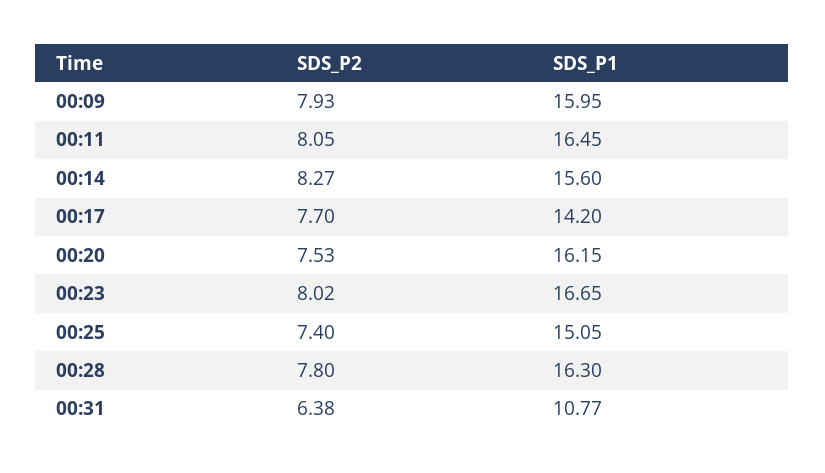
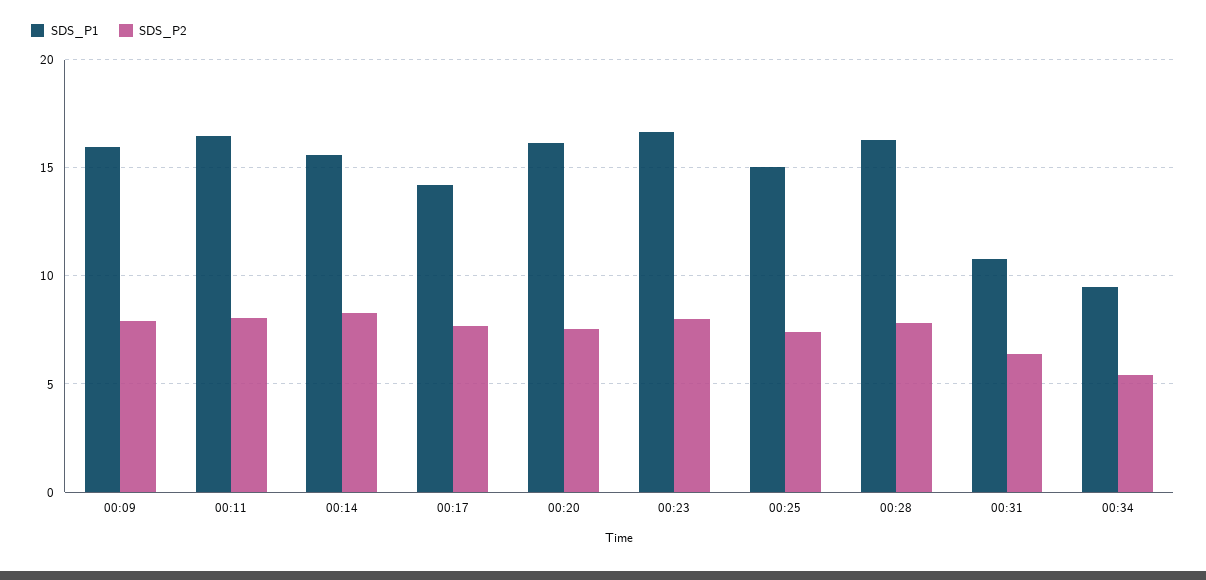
SDS_P1, 00:34: none -> 9.5
SDS_P2, 00:34: none -> 5.5

